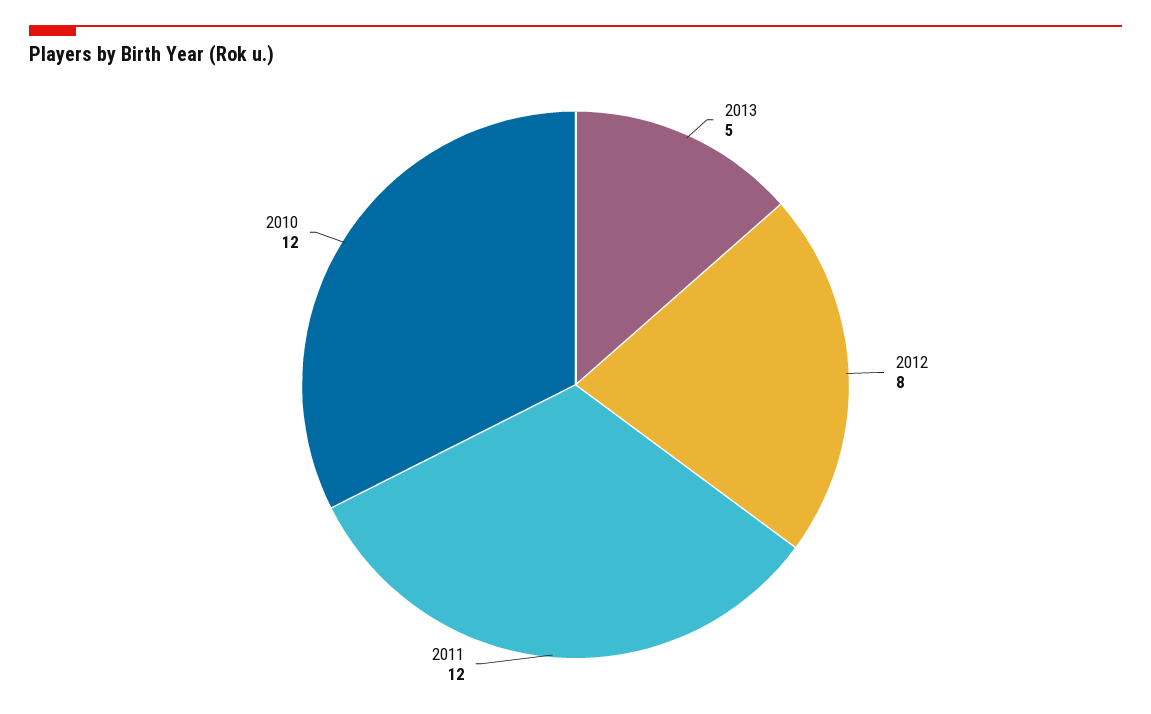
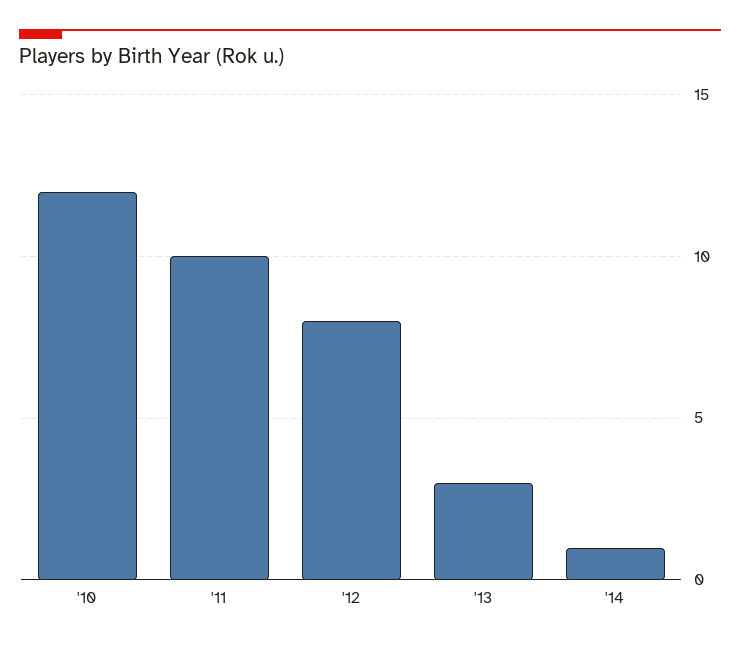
2013: 5 -> 3
2011: 12 -> 10
'14: none -> 1

